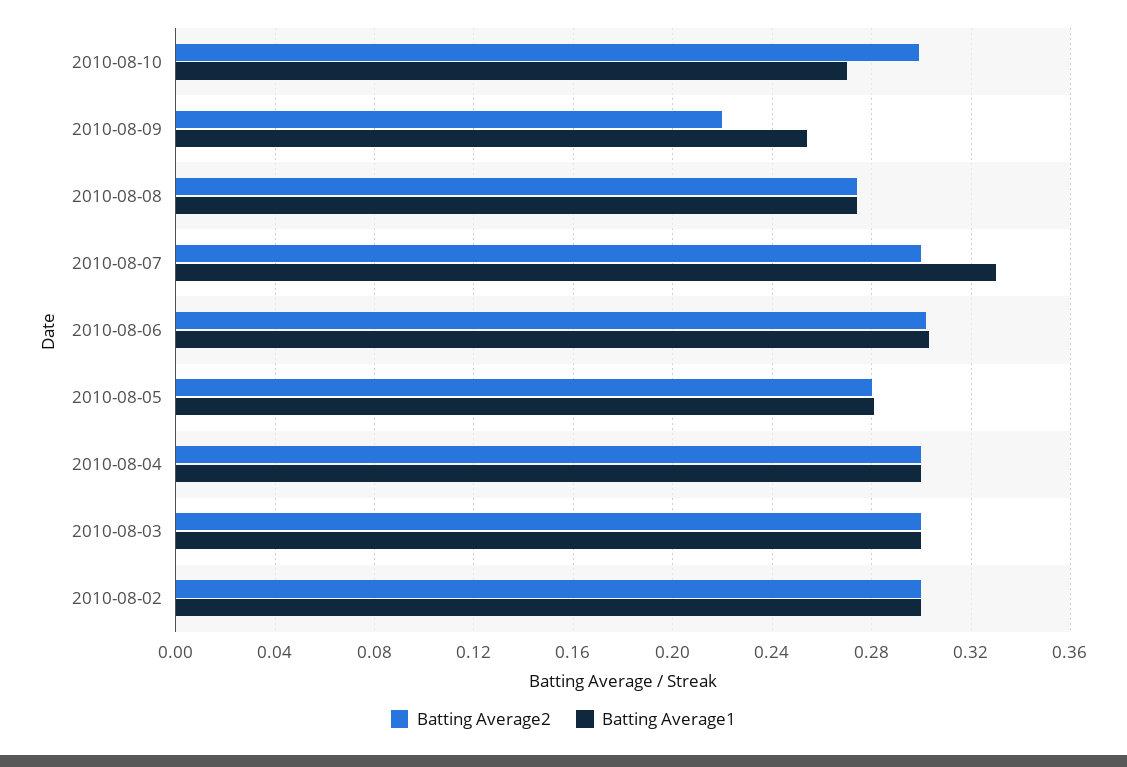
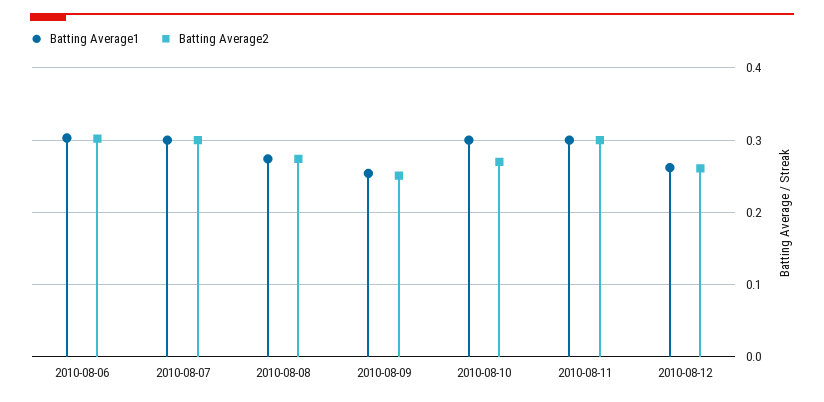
Batting Average2, 2010-08-10: 0.3 -> 0.27
Batting Average1, 2010-08-10: 0.27 -> 0.3
Batting Average2, 2010-08-09: 0.22 -> 0.25
Batting Average1, 2010-08-07: 0.33 -> 0.3
Batting Average2, 2010-08-05: 0.28 -> none
Batting Average1, 2010-08-05: 0.28 -> none
Batting Average2, 2010-08-04: 0.3 -> none
Batting Average1, 2010-08-04: 0.3 -> none
Batting Average2, 2010-08-03: 0.3 -> none
Batting Average1, 2010-08-03: 0.3 -> none
Batting Average2, 2010-08-02: 0.3 -> none
Batting Average1, 2010-08-02: 0.3 -> none
Batting Average1, 2010-08-11: none -> 0.3
Batting Average2, 2010-08-11: none -> 0.3
Batting Average1, 2010-08-12: none -> 0.26
Batting Average2, 2010-08-12: none -> 0.26

